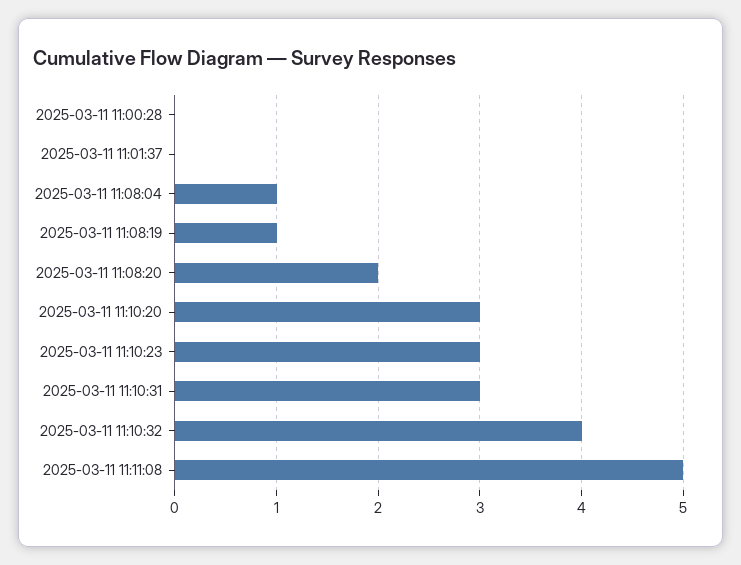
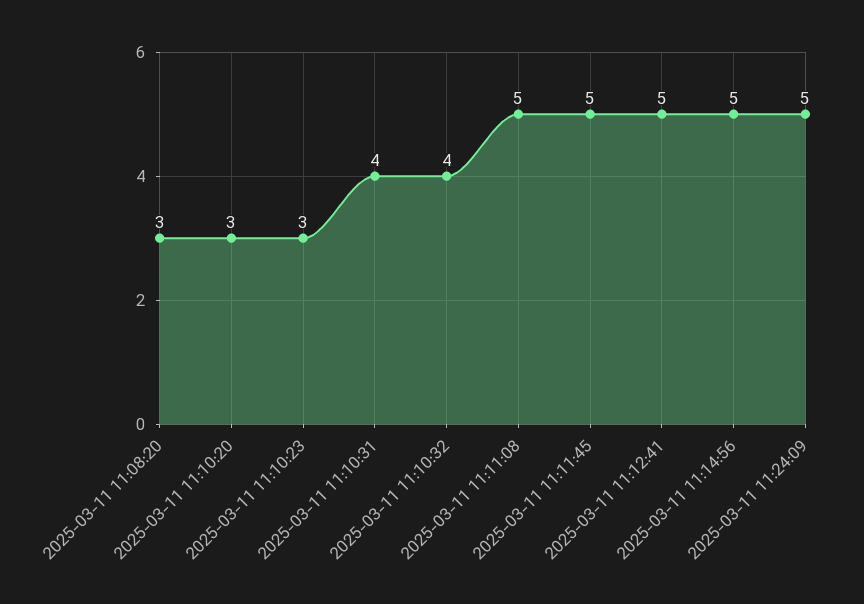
2025-03-11 11:00:28: 0 -> none
2025-03-11 11:01:37: 0 -> none
2025-03-11 11:08:04: 1 -> none
2025-03-11 11:08:19: 1 -> none
2025-03-11 11:08:20: 2 -> 3
2025-03-11 11:10:31: 3 -> 4
2025-03-11 11:11:45: none -> 5
2025-03-11 11:12:41: none -> 5
2025-03-11 11:14:56: none -> 5
2025-03-11 11:24:09: none -> 5

